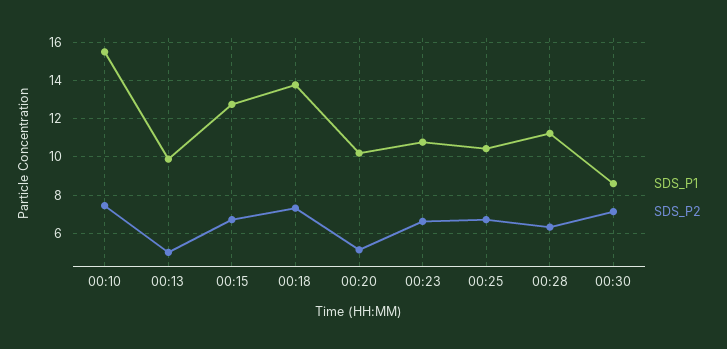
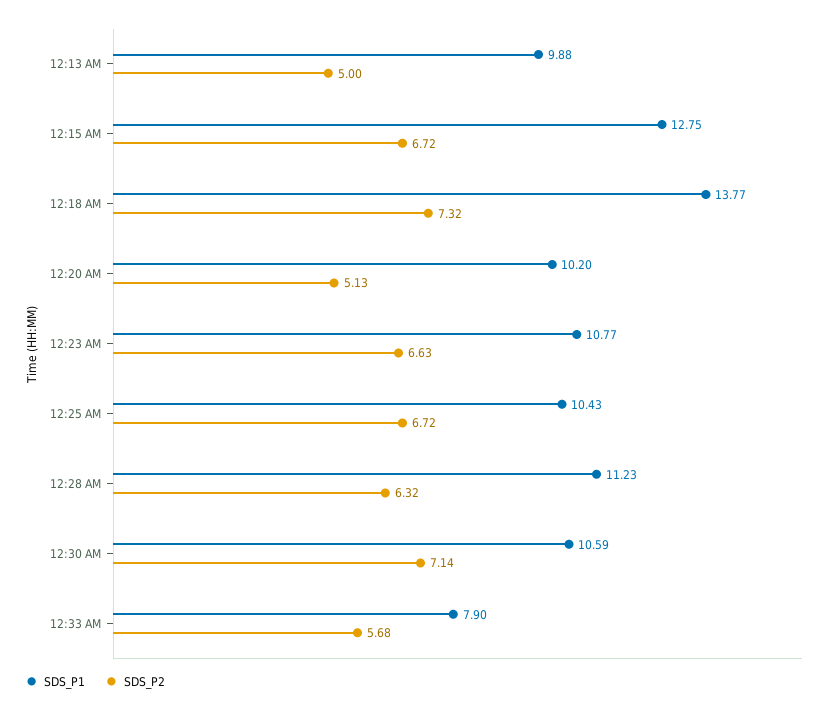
SDS_P1, 00:10: 15.5 -> none
SDS_P2, 00:10: 7.5 -> none
SDS_P1, 00:30: 8.5 -> 10.59
SDS_P1, 12:33 AM: none -> 7.9
SDS_P2, 12:33 AM: none -> 5.68

